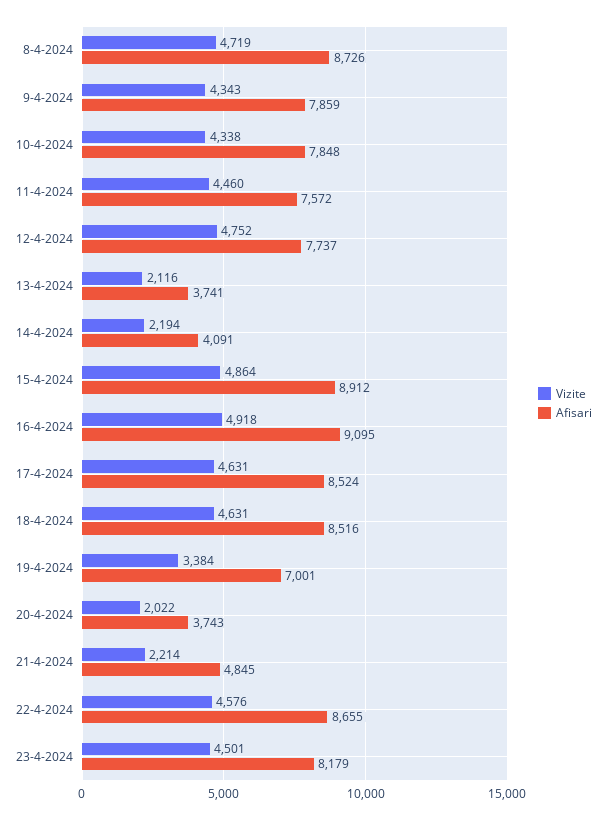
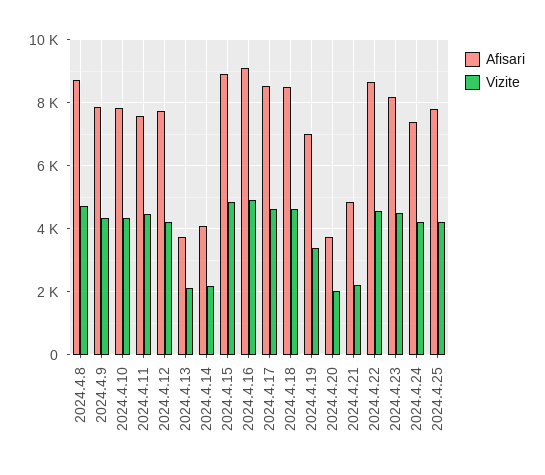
Vizite, 12-4-2024: 4752 -> 4200
Afisari, 2024.4.24: none -> 7400
Vizite, 2024.4.24: none -> 4200
Afisari, 2024.4.25: none -> 7800
Vizite, 2024.4.25: none -> 4200

